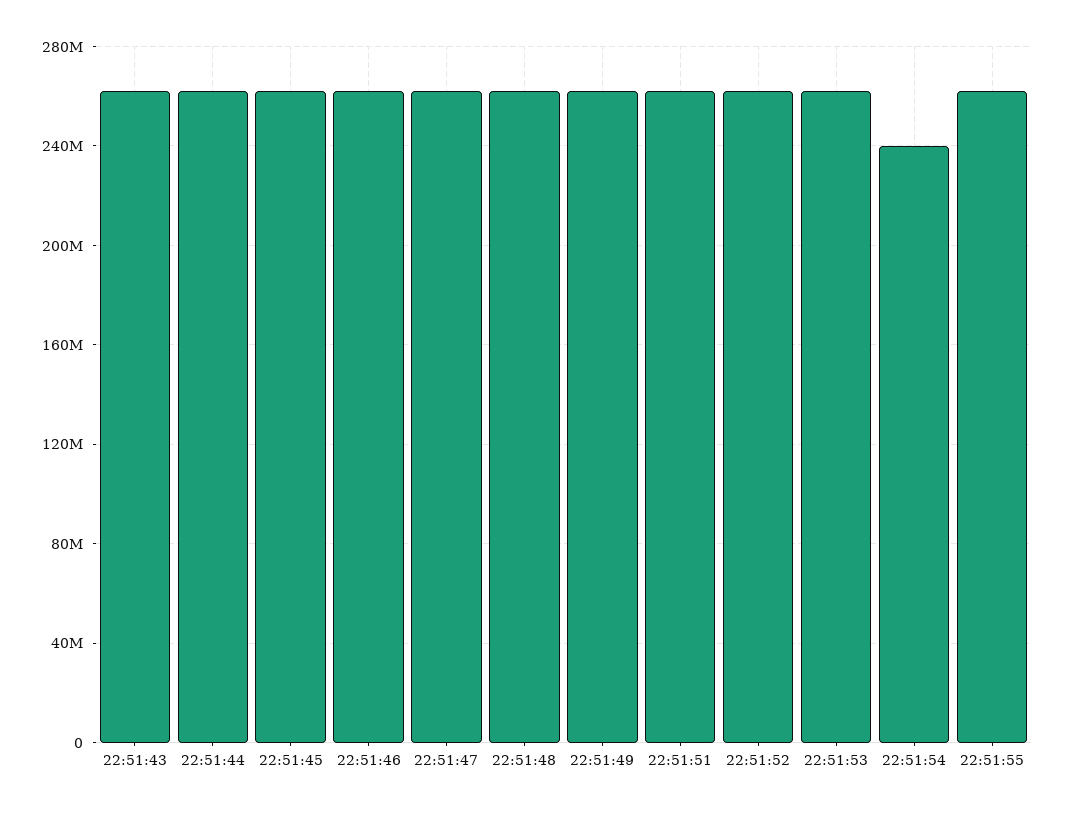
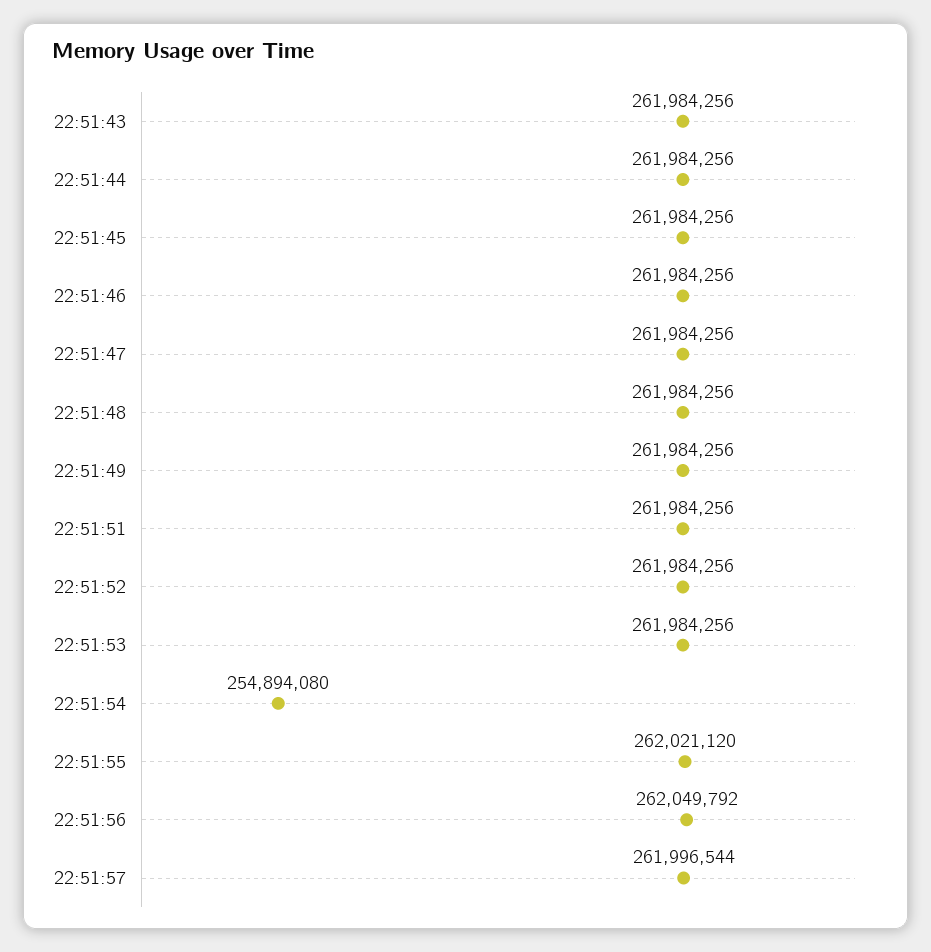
22:51:54: 240000000 -> 254894080
22:51:56: none -> 262049792
22:51:57: none -> 261996544

